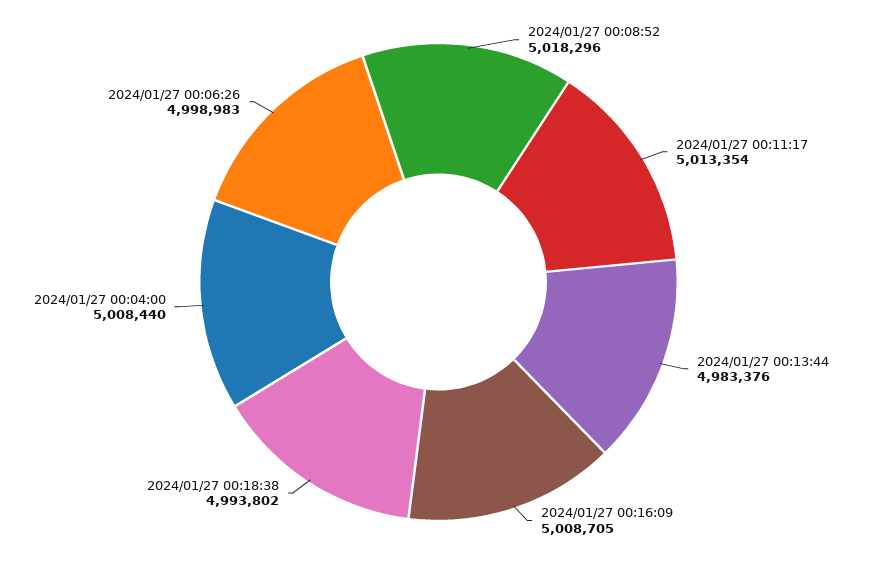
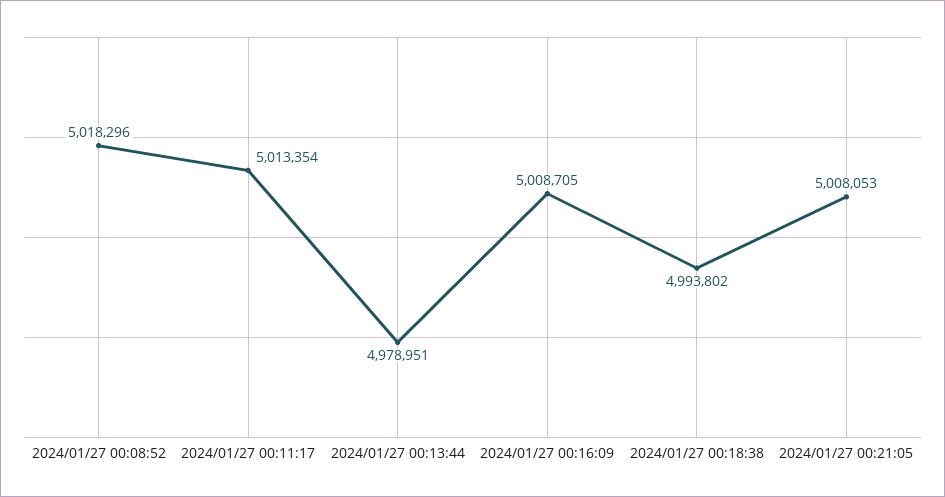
2024/01/27 00:13:44: 4983376 -> 4978951
2024/01/27 00:04:00: 5008440 -> none
2024/01/27 00:06:26: 4998983 -> none
2024/01/27 00:21:05: none -> 5008053

